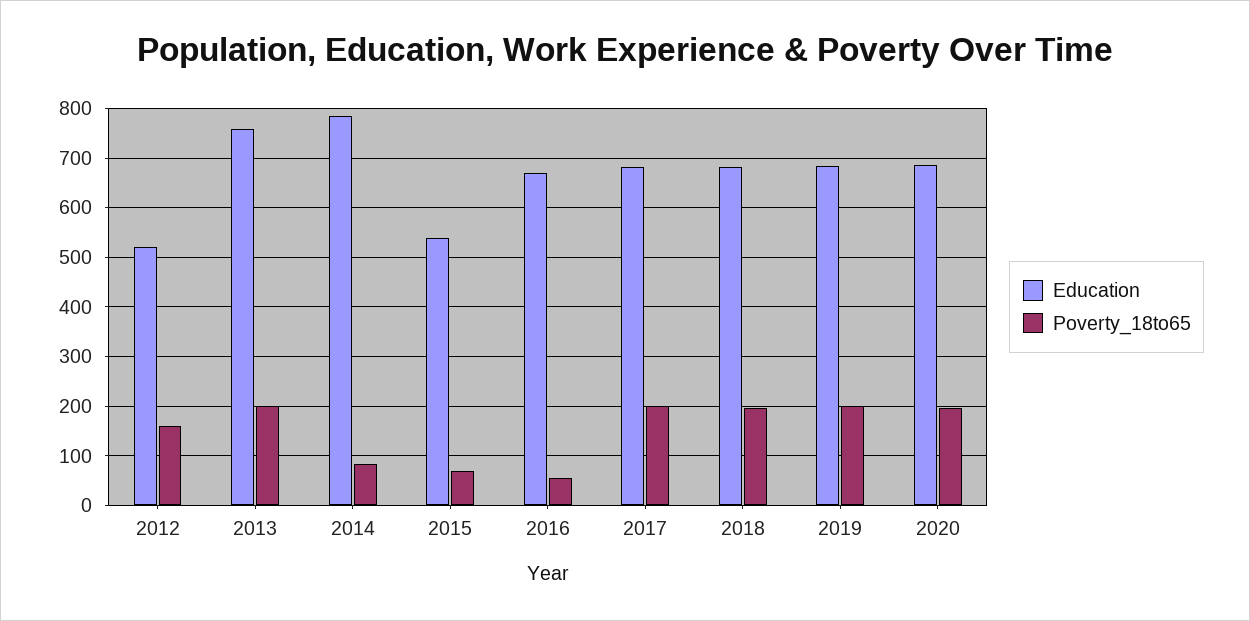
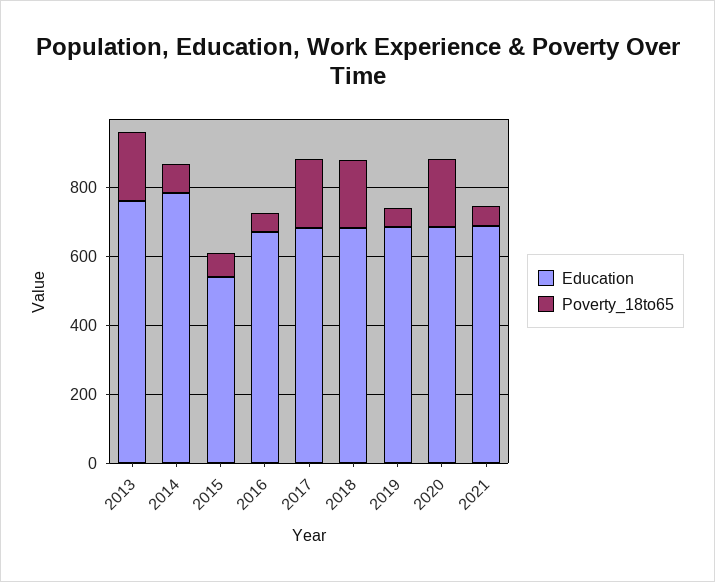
Education, 2012: 520 -> none
Poverty_18to65, 2012: 160 -> none
Poverty_18to65, 2019: 200 -> 50
Education, 2021: none -> 700
Poverty_18to65, 2021: none -> 50

